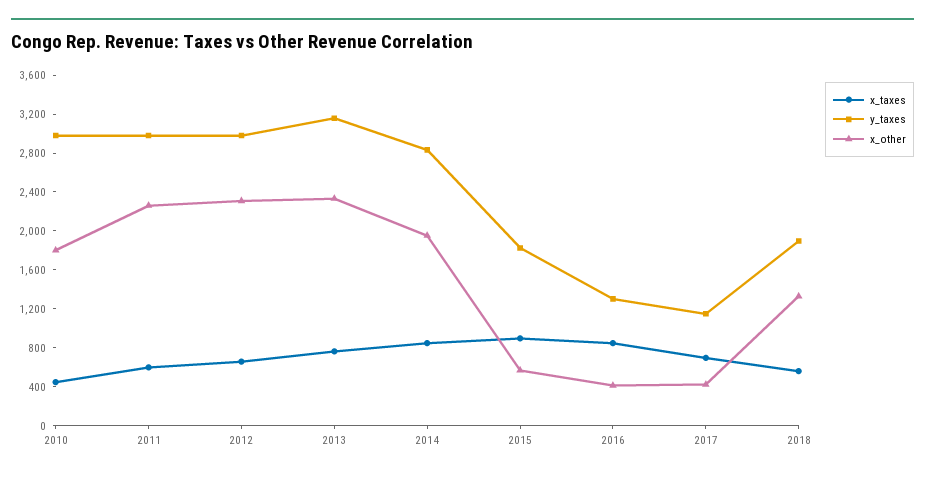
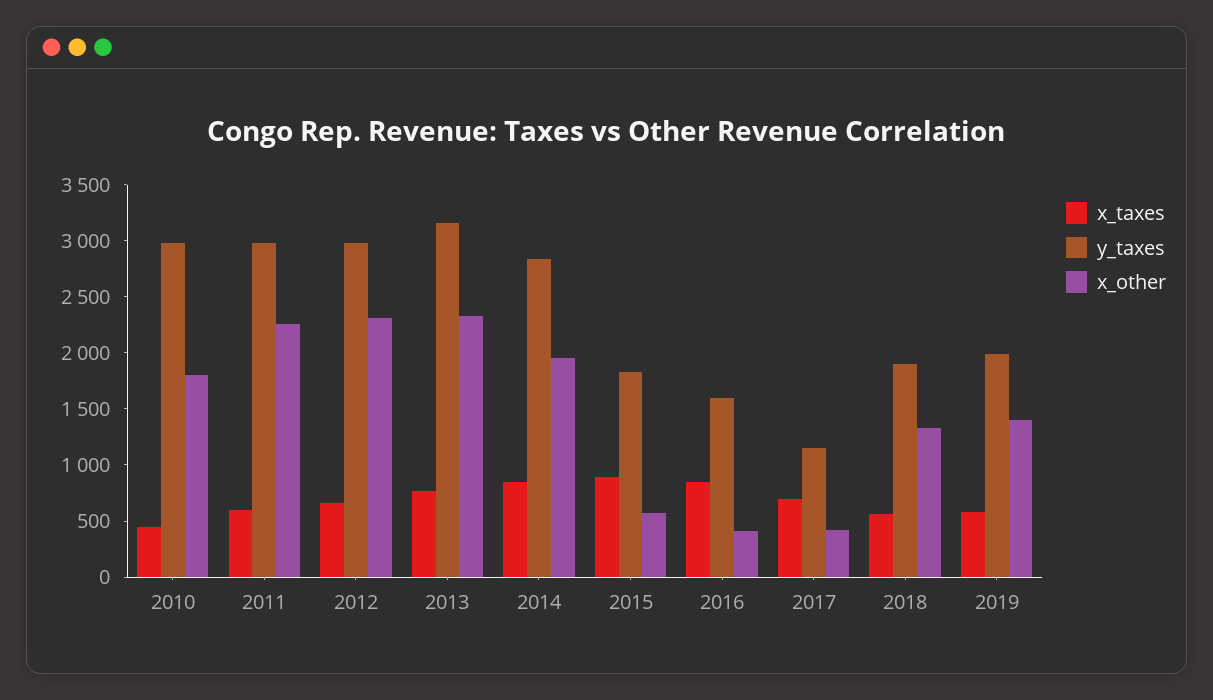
y_taxes, 2016: 1300 -> 1600
x_taxes, 2019: none -> 600
y_taxes, 2019: none -> 2000
x_other, 2019: none -> 1400

